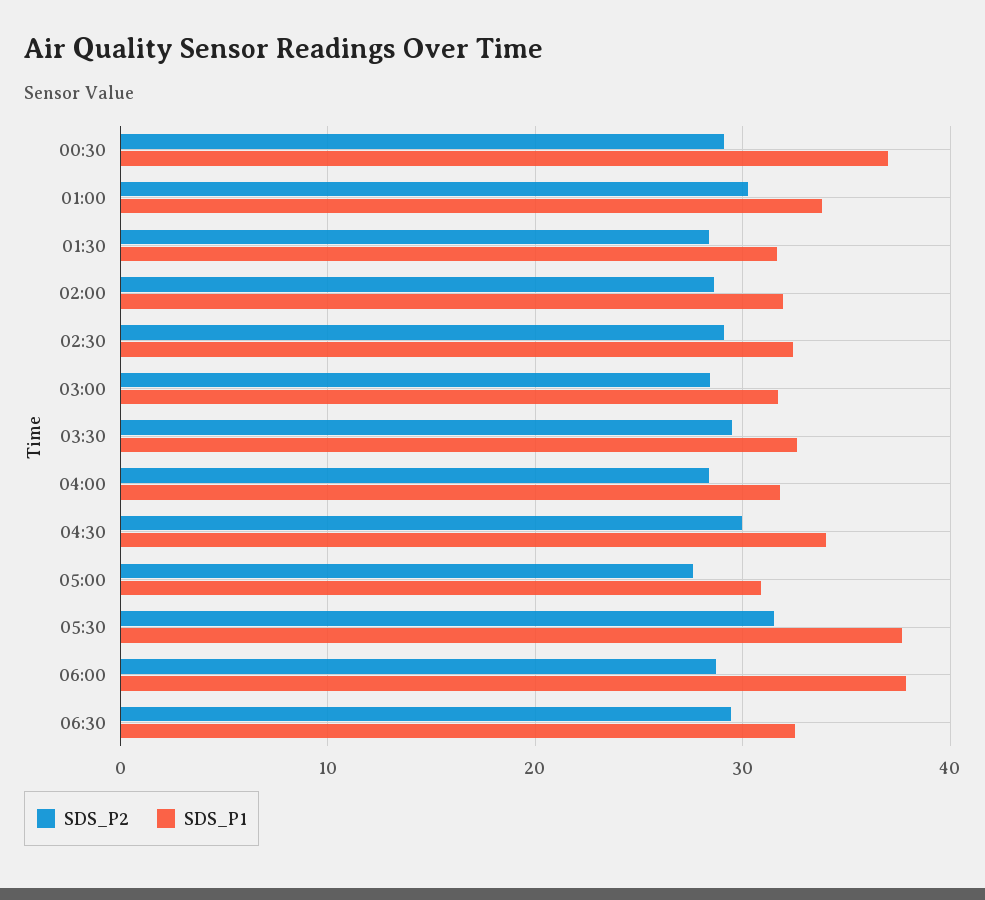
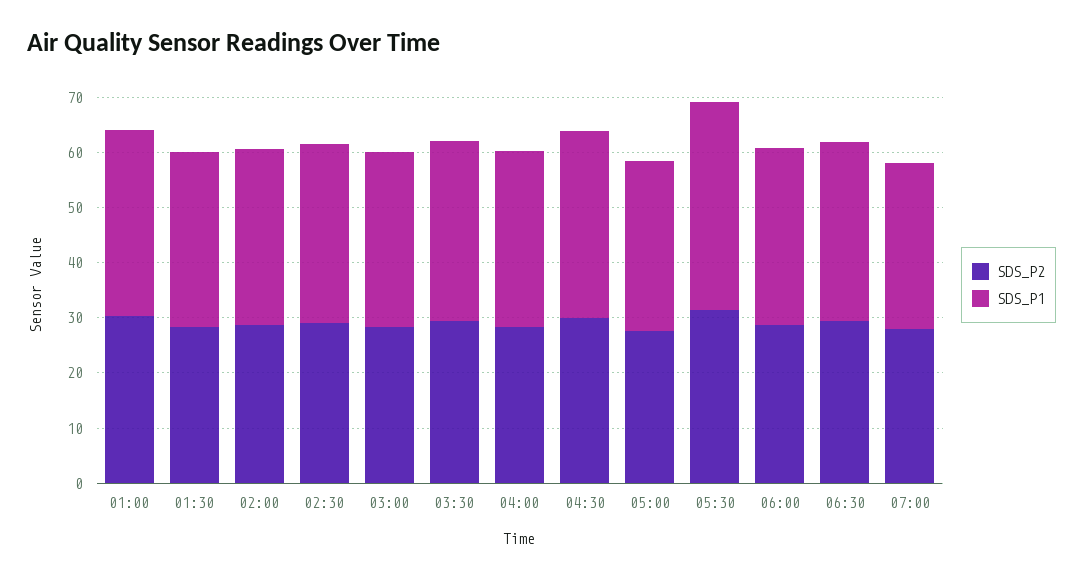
SDS_P2, 00:30: 29 -> none
SDS_P1, 00:30: 37 -> none
SDS_P1, 06:00: 38 -> 32
SDS_P2, 07:00: none -> 28
SDS_P1, 07:00: none -> 30

